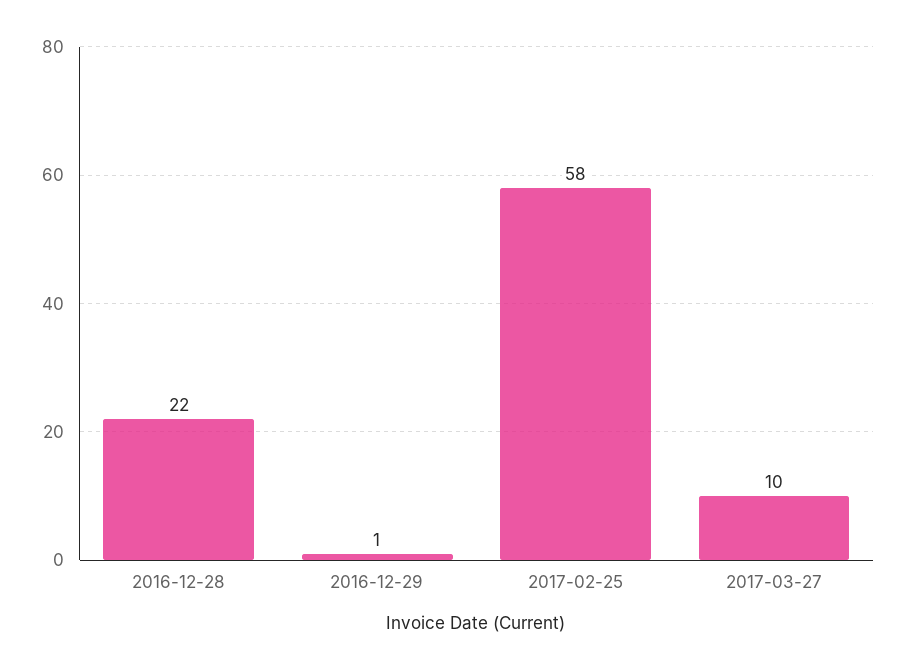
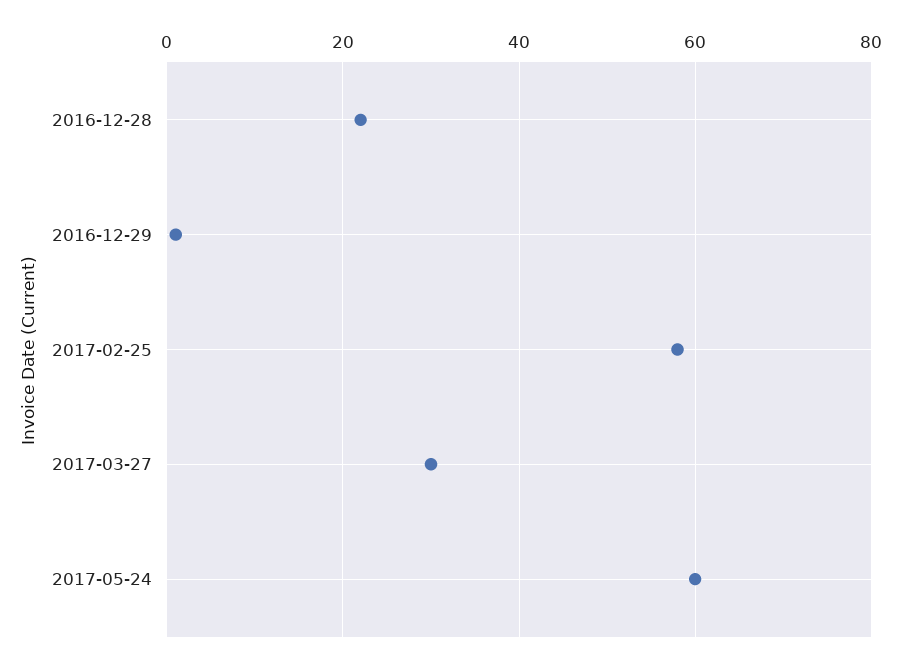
2017-03-27: 10 -> 30
2017-05-24: none -> 60

